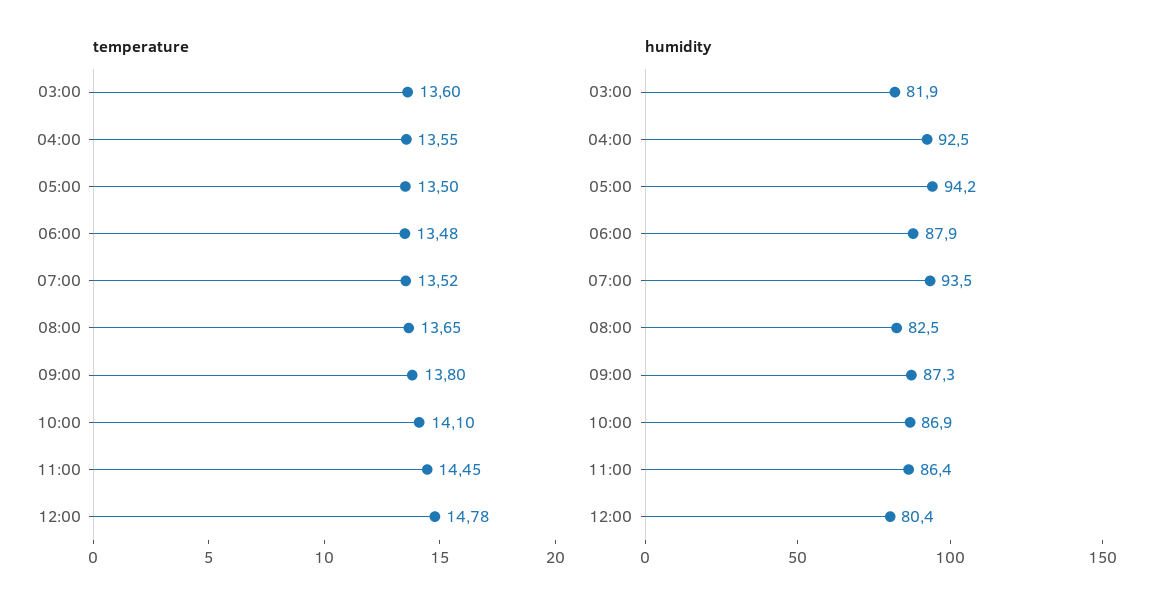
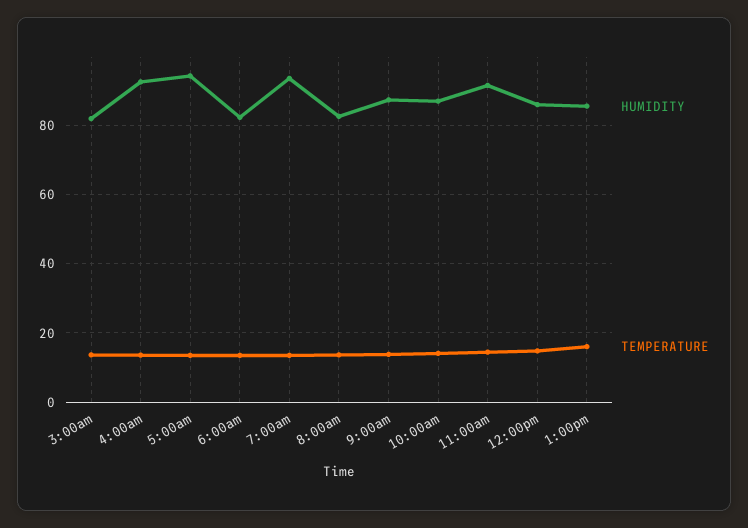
humidity, 06:00: 87.9 -> 82
humidity, 11:00: 86.4 -> 92
humidity, 12:00: 80.4 -> 86
humidity, 1:00pm: none -> 86
temperature, 1:00pm: none -> 16

